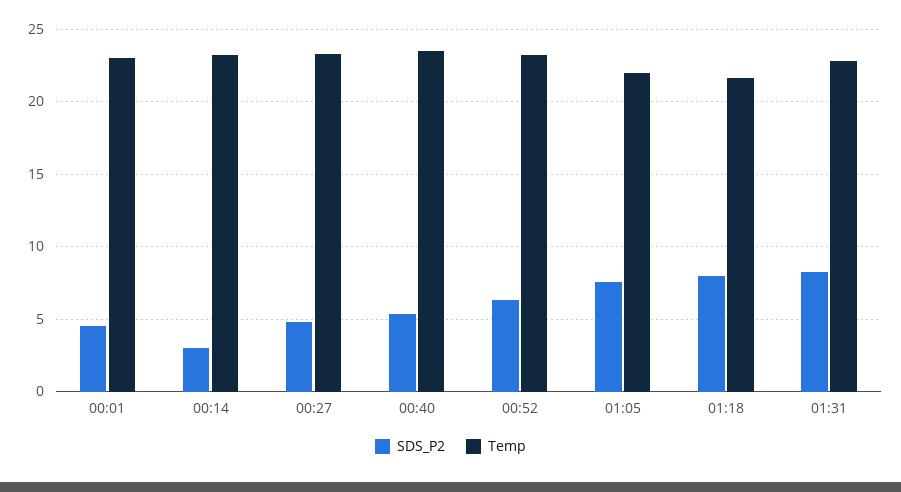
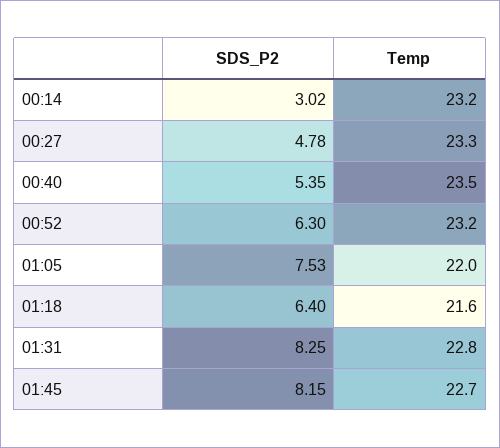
SDS_P2, 00:01: 4.5 -> none
Temp, 00:01: 23 -> none
SDS_P2, 01:18: 8 -> 6.4
SDS_P2, 01:45: none -> 8.15
Temp, 01:45: none -> 22.7

